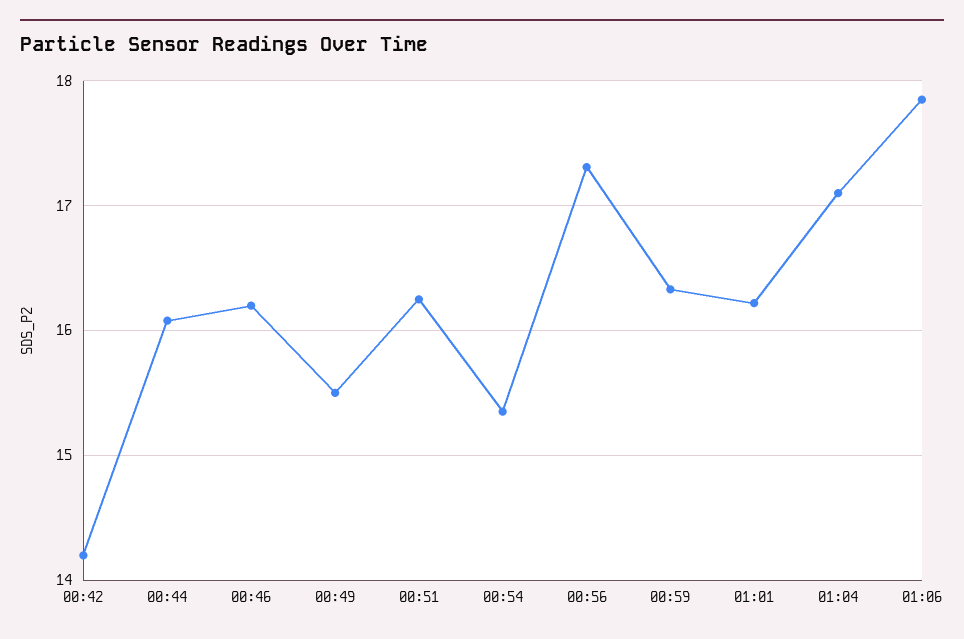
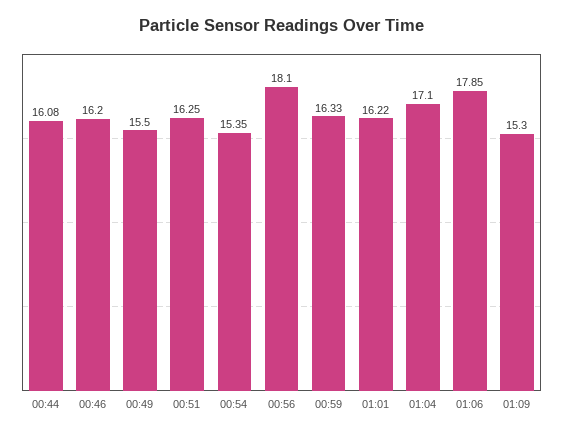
00:42: 14.2 -> none
00:56: 17.3 -> 18.1
01:09: none -> 15.3

